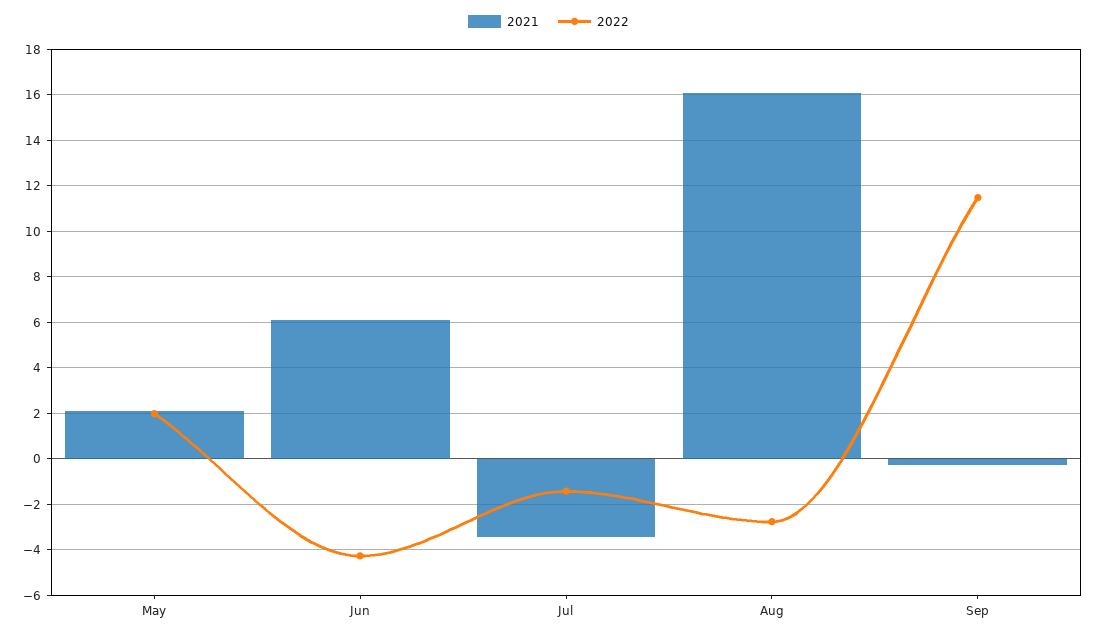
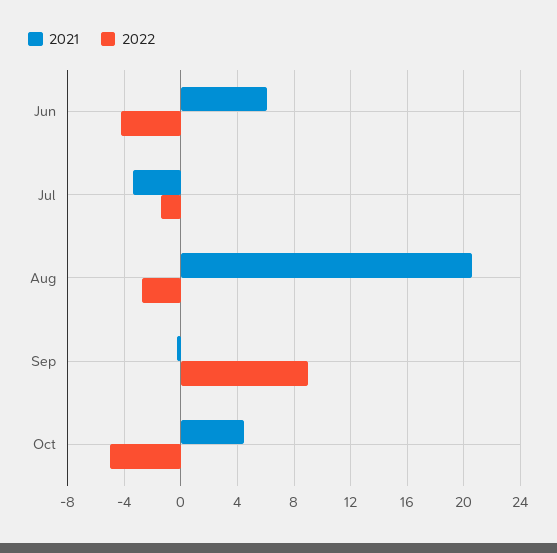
2021, May: 2 -> none
2022, May: 2 -> none
2021, Aug: 16 -> 20.5
2022, Sep: 11.5 -> 9
2021, Oct: none -> 4.5
2022, Oct: none -> -5

